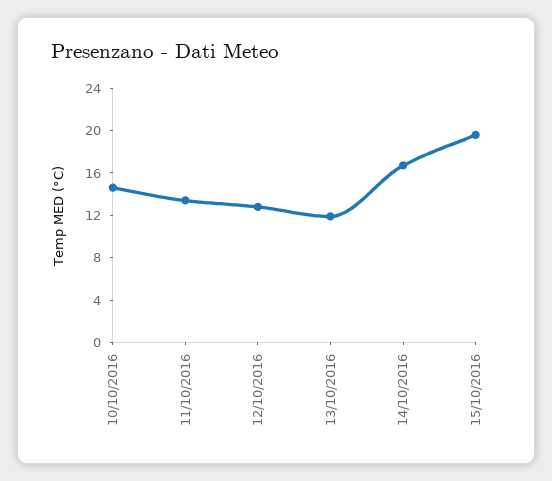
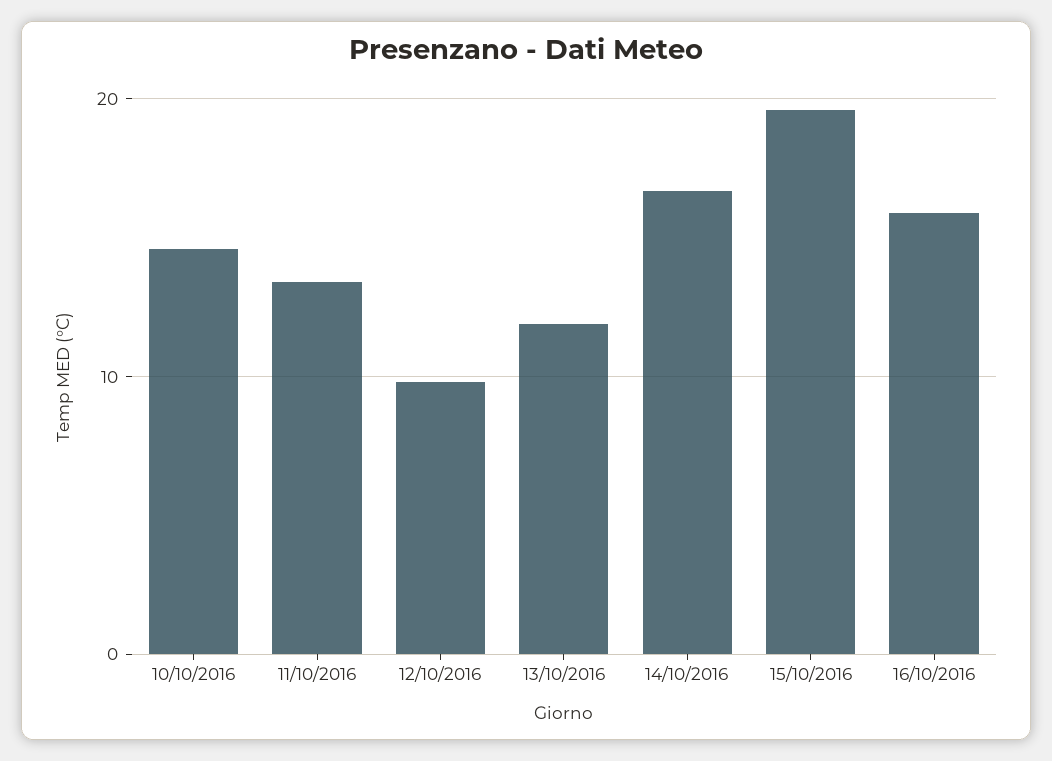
12/10/2016: 13 -> 10
16/10/2016: none -> 16

